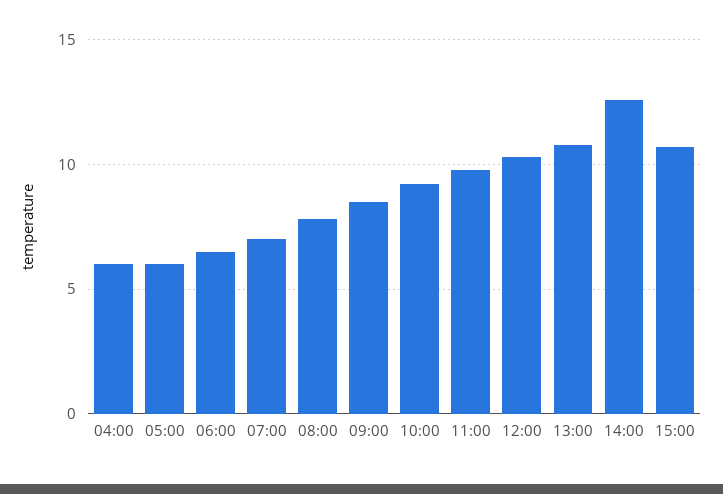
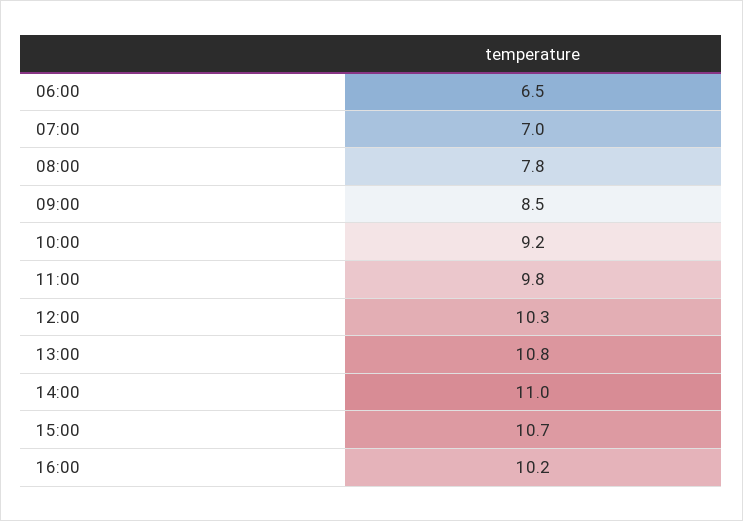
04:00: 6 -> none
05:00: 6 -> none
14:00: 12.5 -> 11
16:00: none -> 10.2

